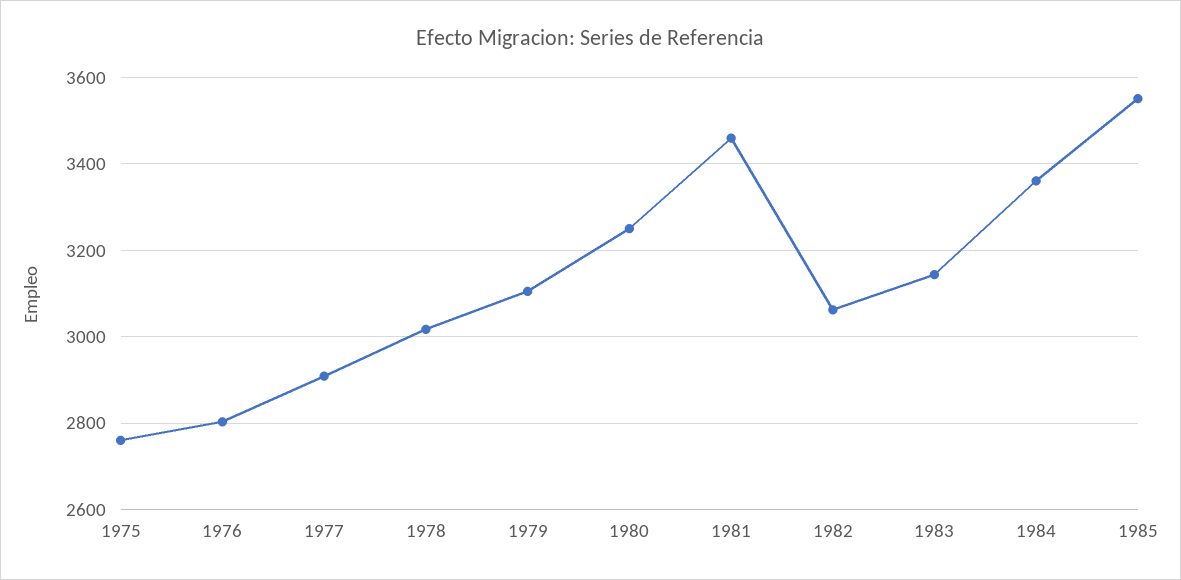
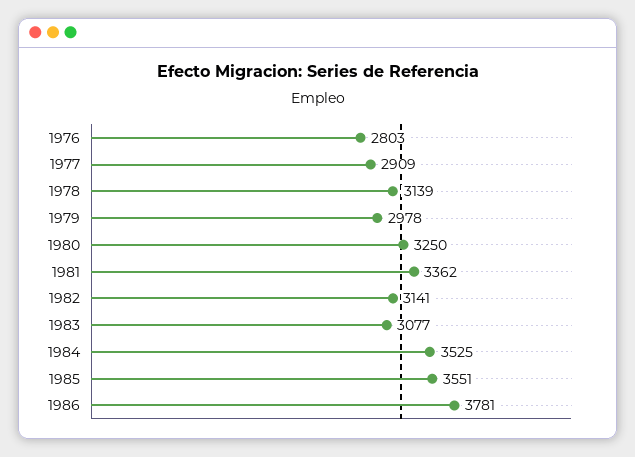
1975: 2760 -> none
1978: 3020 -> 3139
1979: 3100 -> 2978
1981: 3460 -> 3362
1982: 3060 -> 3141
1983: 3140 -> 3077
1984: 3360 -> 3525
1986: none -> 3781

